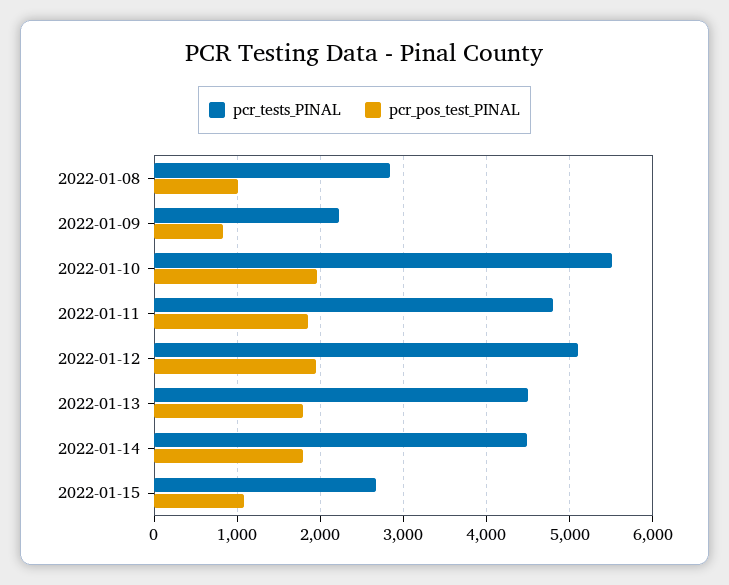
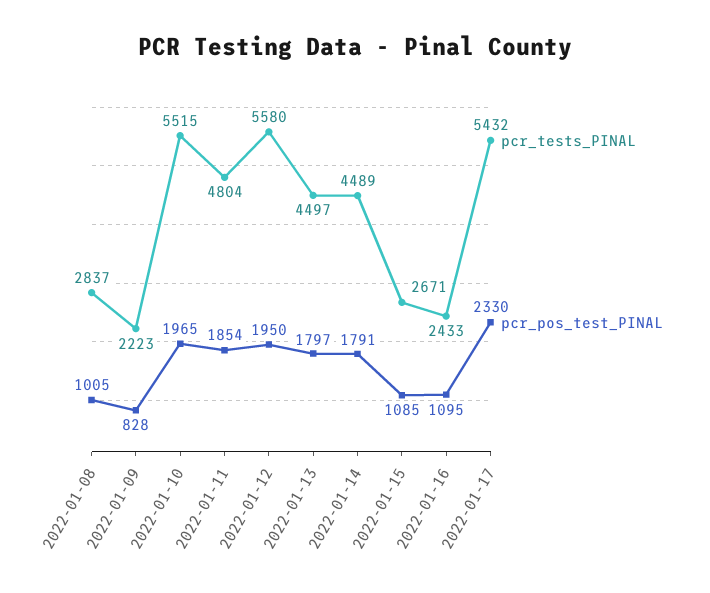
pcr_tests_PINAL, 2022-01-12: 5100 -> 5580
pcr_tests_PINAL, 2022-01-16: none -> 2433
pcr_pos_test_PINAL, 2022-01-16: none -> 1095
pcr_tests_PINAL, 2022-01-17: none -> 5432
pcr_pos_test_PINAL, 2022-01-17: none -> 2330

